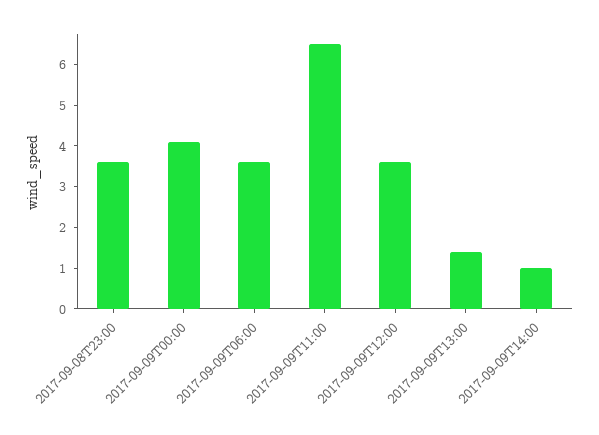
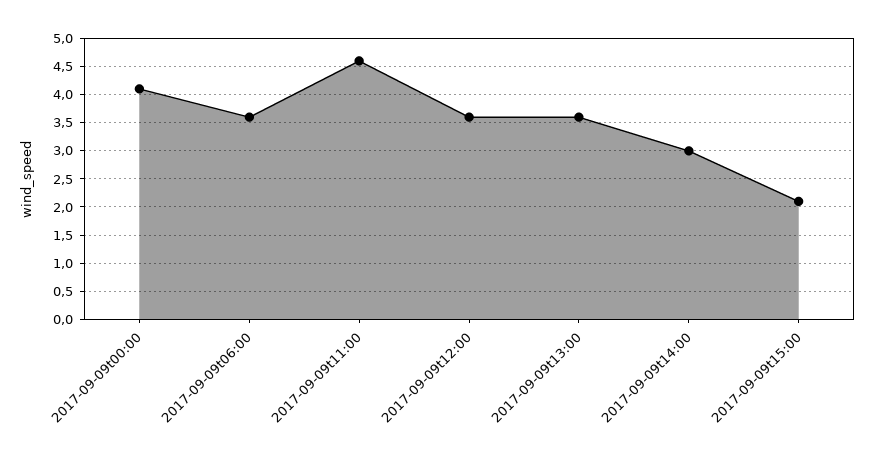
2017-09-08T23:00: 3.5 -> none
2017-09-09T11:00: 6.5 -> 4.5
2017-09-09T13:00: 1.5 -> 3.5
2017-09-09T14:00: 1 -> 3
2017-09-09t15:00: none -> 2

